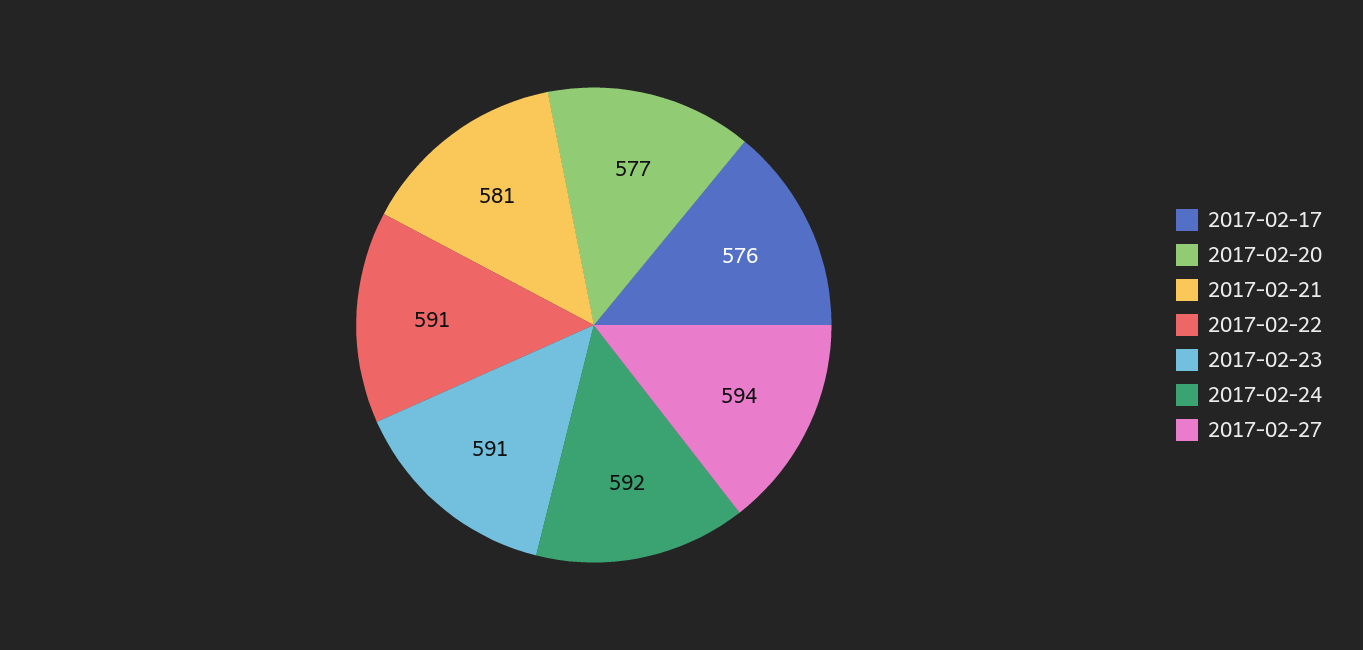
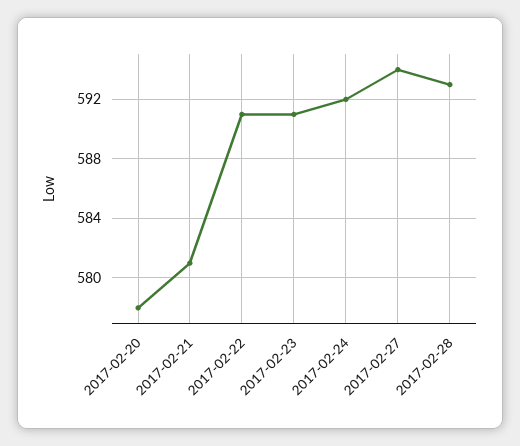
2017-02-17: 576 -> none
2017-02-20: 577 -> 578
2017-02-28: none -> 593

